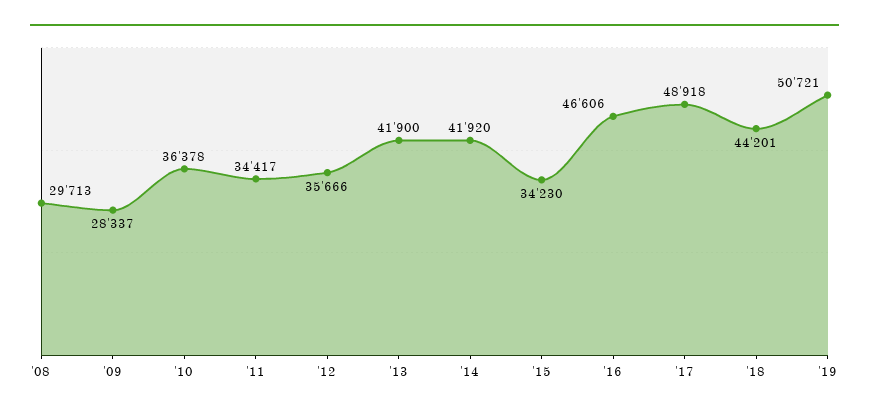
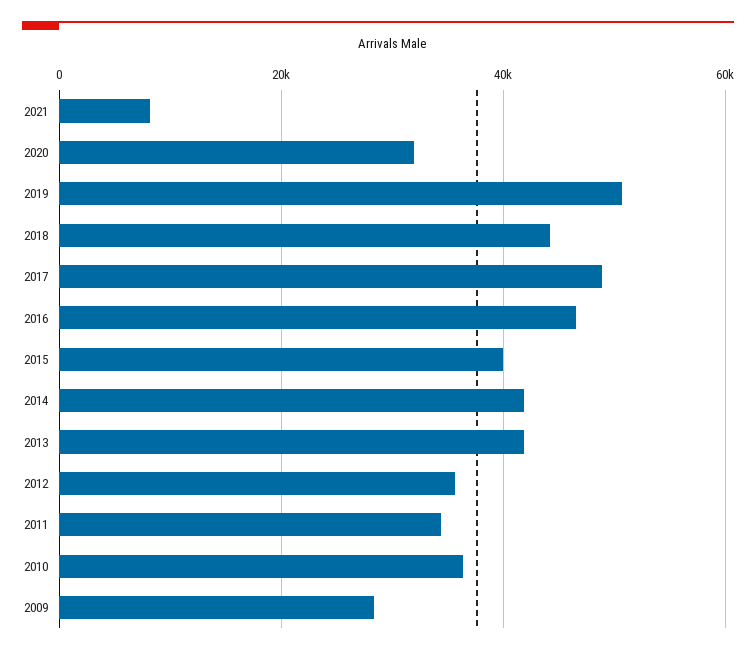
'08: 29713 -> none
'15: 34230 -> 40000
2021: none -> 8000
2020: none -> 32000

